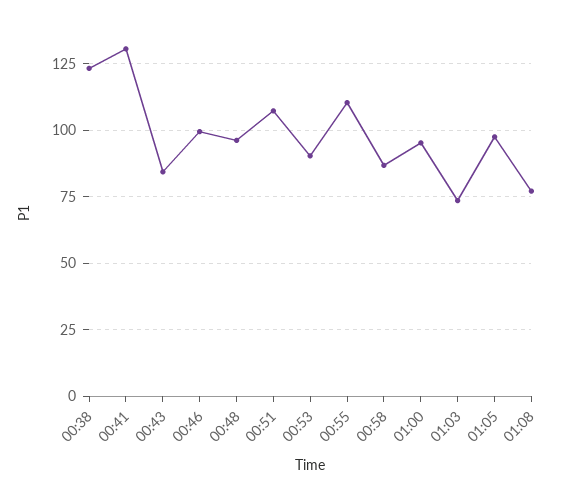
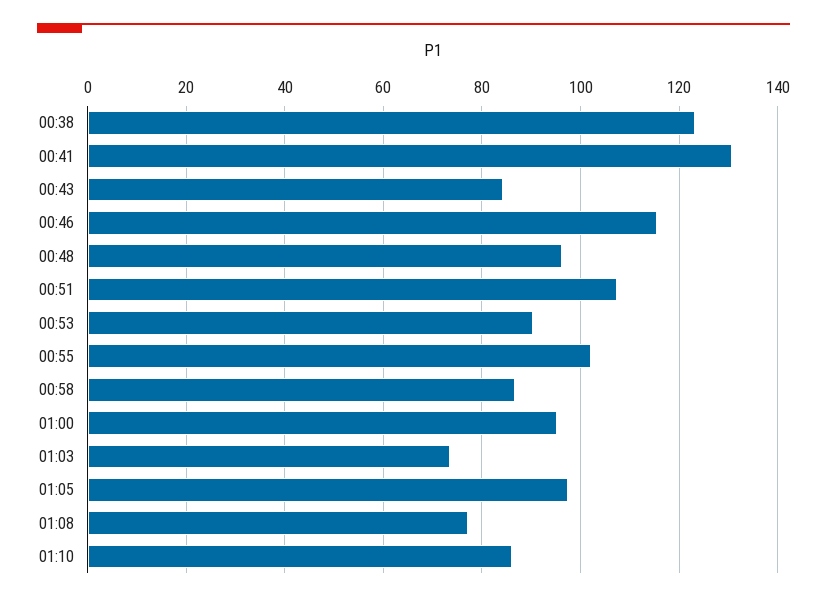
00:46: 100 -> 116
00:55: 110 -> 102
01:10: none -> 86

